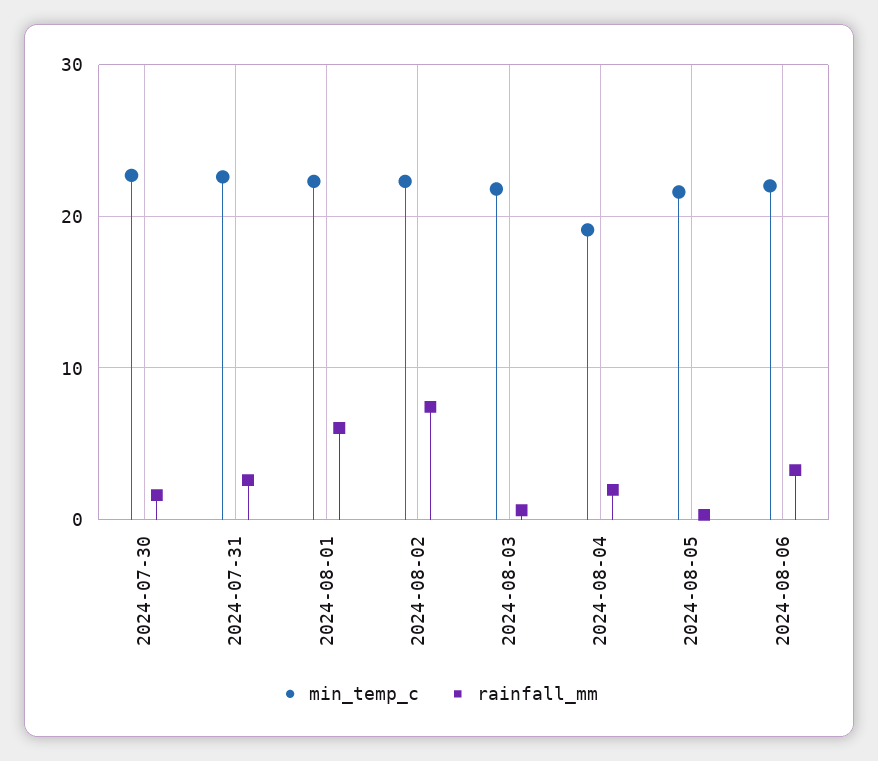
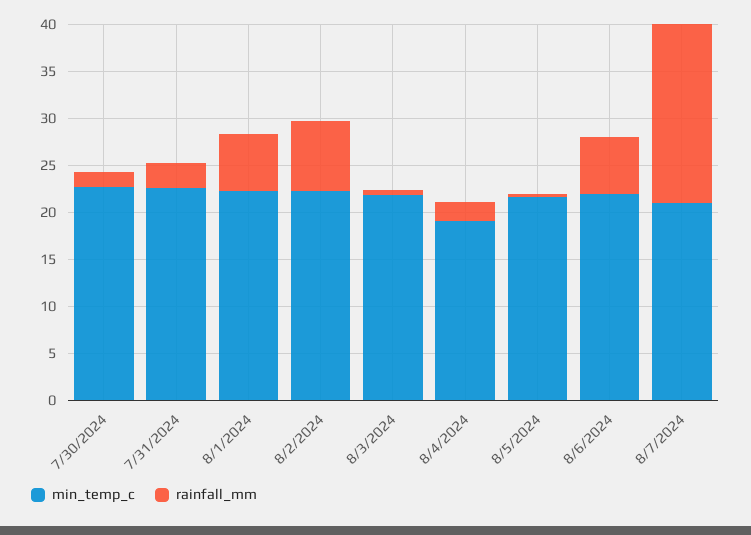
rainfall_mm, 2024-08-06: 3 -> 6
min_temp_c, 8/7/2024: none -> 21
rainfall_mm, 8/7/2024: none -> 19

